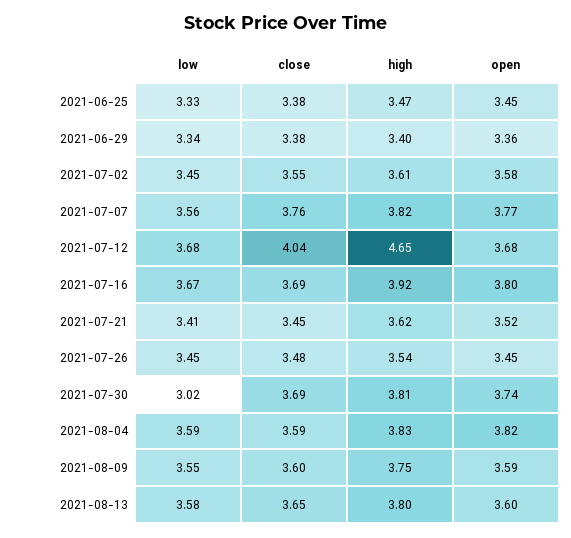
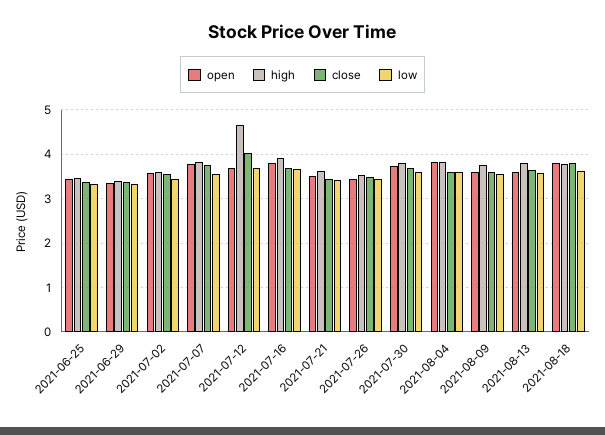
low, 2021-07-30: 3.02 -> 3.6
open, 2021-08-18: none -> 3.8
high, 2021-08-18: none -> 3.8
close, 2021-08-18: none -> 3.8
low, 2021-08-18: none -> 3.6

